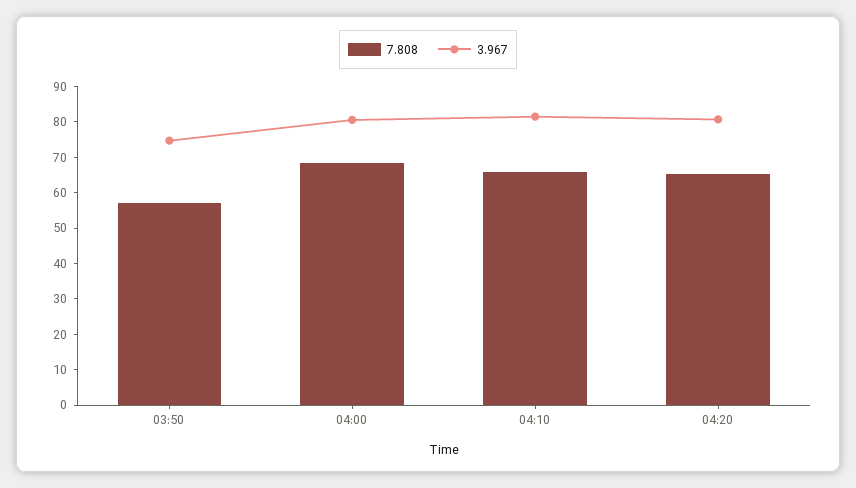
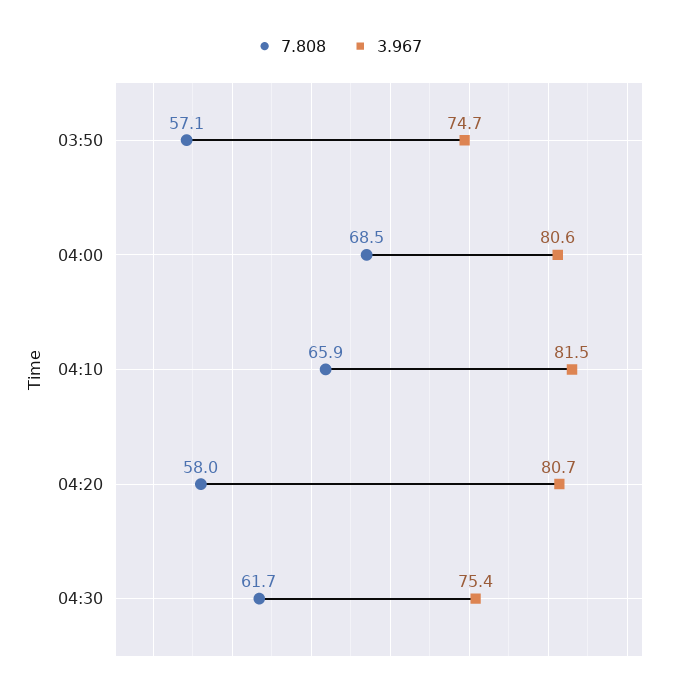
7.808, 04:20: 65 -> 58
7.808, 04:30: none -> 61.7
3.967, 04:30: none -> 75.4

